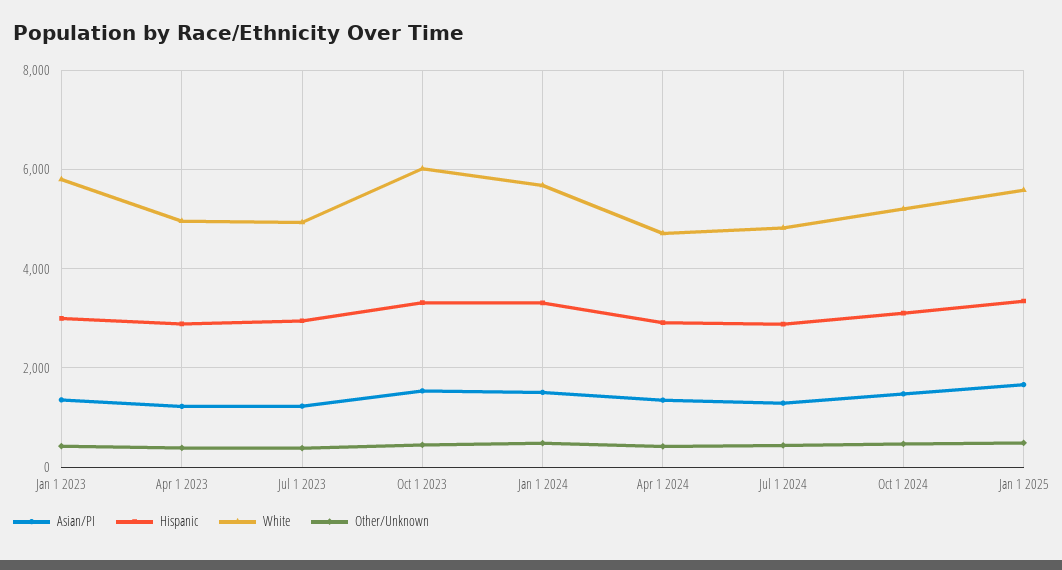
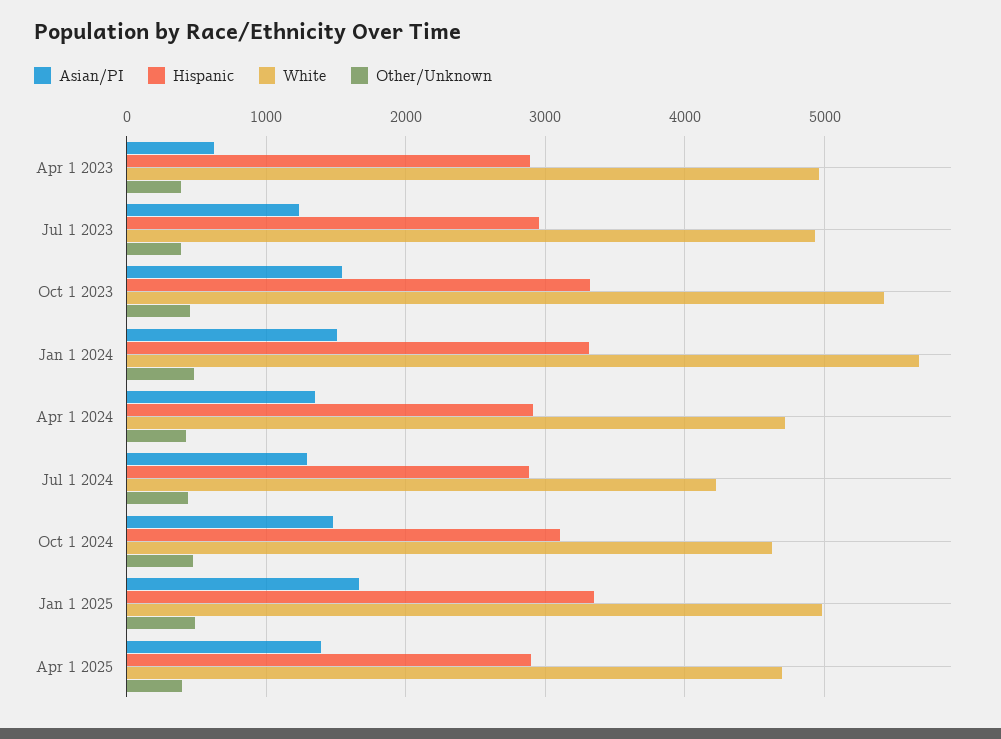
Asian/PI, Jan 1 2023: 1400 -> none
Hispanic, Jan 1 2023: 3000 -> none
White, Jan 1 2023: 5800 -> none
Other/Unknown, Jan 1 2023: 400 -> none
Asian/PI, Apr 1 2023: 1200 -> 600
White, Oct 1 2023: 6000 -> 5400
White, Jul 1 2024: 4800 -> 4200
White, Oct 1 2024: 5200 -> 4600
White, Jan 1 2025: 5600 -> 5000
Asian/PI, Apr 1 2025: none -> 1400
Hispanic, Apr 1 2025: none -> 2900
White, Apr 1 2025: none -> 4700
Other/Unknown, Apr 1 2025: none -> 400

